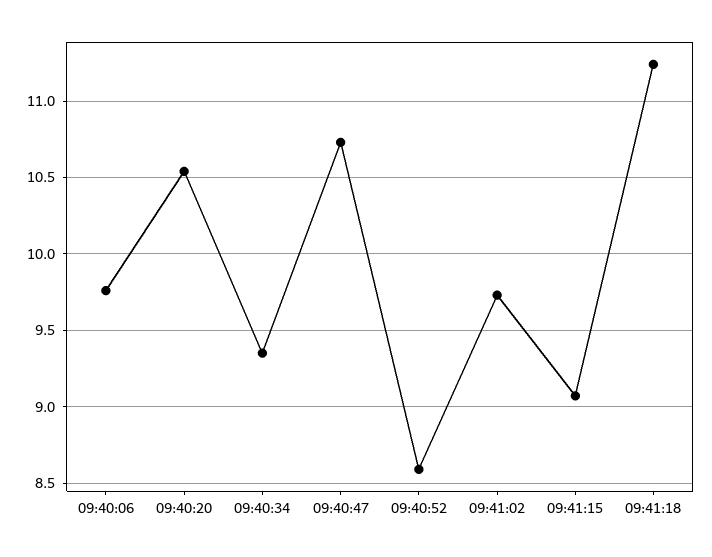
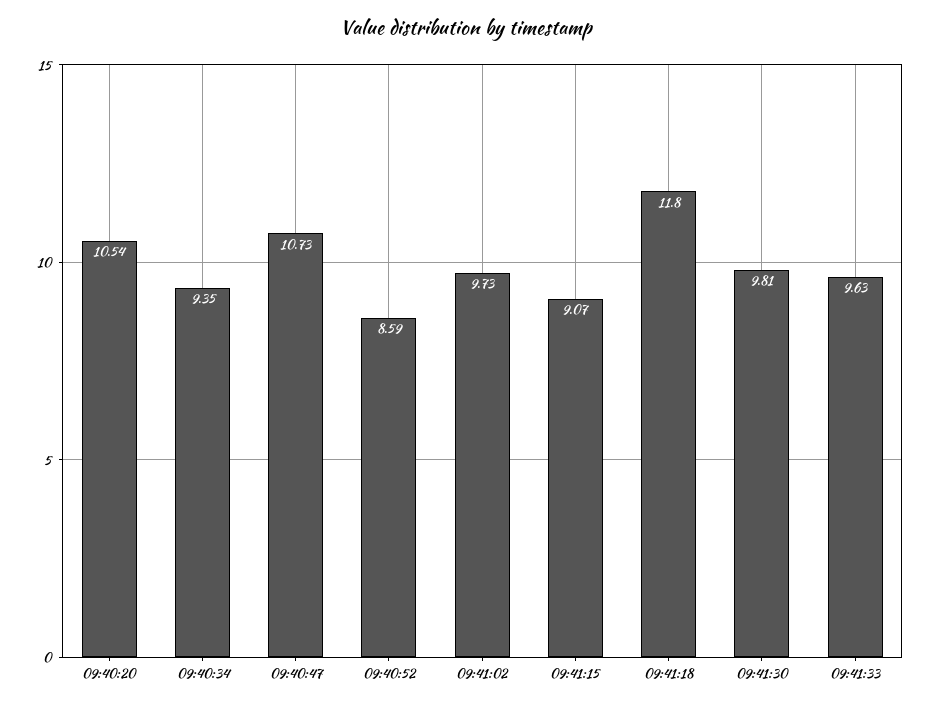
09:40:06: 9.75 -> none
09:41:18: 11.25 -> 11.8
09:41:30: none -> 9.81
09:41:33: none -> 9.63

